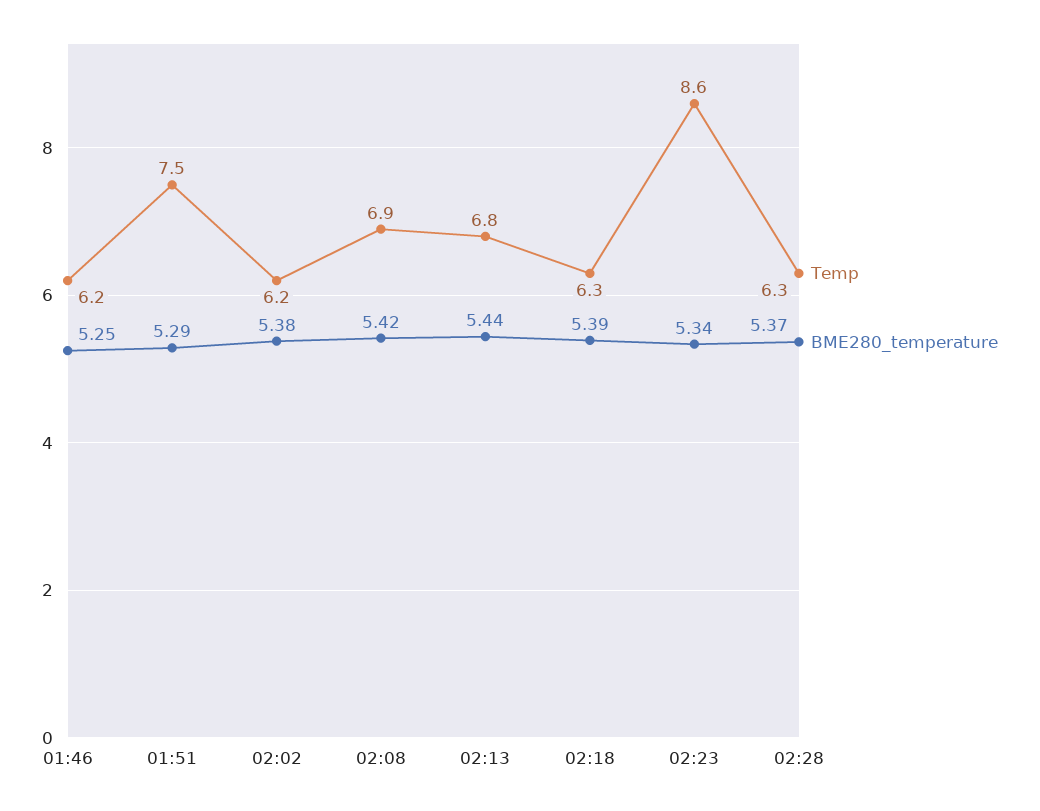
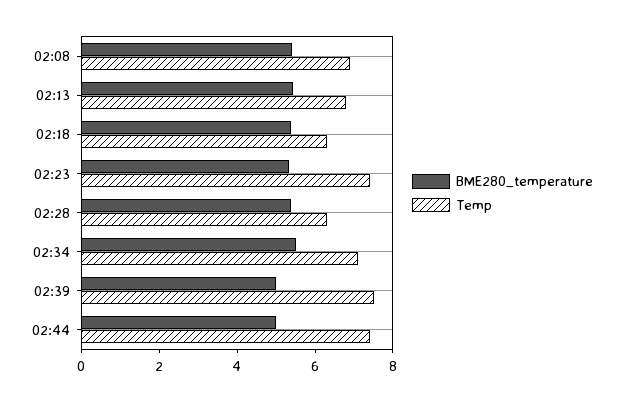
Temp, 01:46: 6.2 -> none
BME280_temperature, 01:46: 5.25 -> none
Temp, 01:51: 7.5 -> none
BME280_temperature, 01:51: 5.29 -> none
Temp, 02:02: 6.2 -> none
BME280_temperature, 02:02: 5.38 -> none
Temp, 02:23: 8.6 -> 7.5
BME280_temperature, 02:34: none -> 5.5
Temp, 02:34: none -> 7
BME280_temperature, 02:39: none -> 5
Temp, 02:39: none -> 7.5
BME280_temperature, 02:44: none -> 5
Temp, 02:44: none -> 7.5

